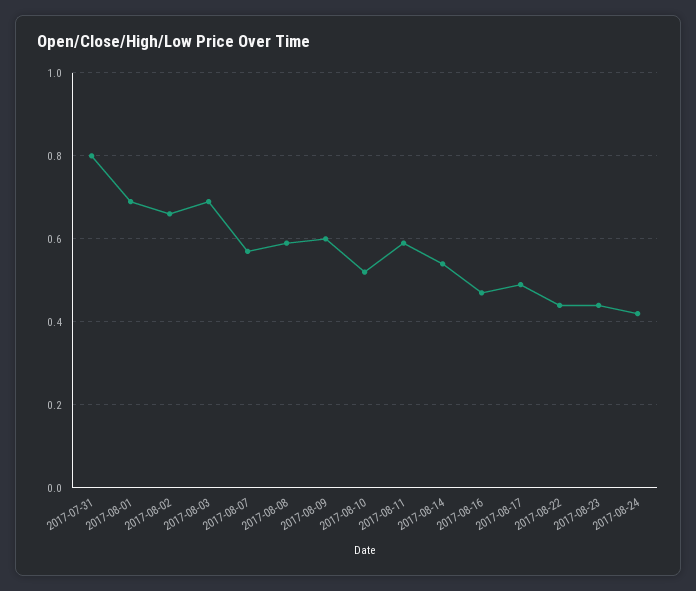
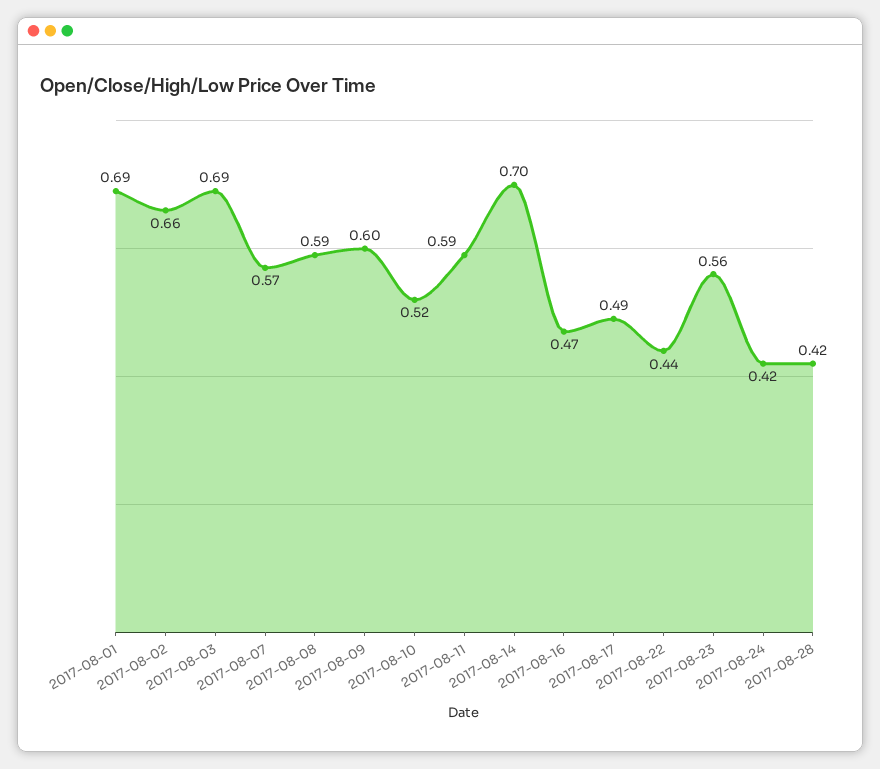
2017-07-31: 0.8 -> none
2017-08-14: 0.55 -> 0.7
2017-08-23: 0.45 -> 0.56
2017-08-28: none -> 0.42

